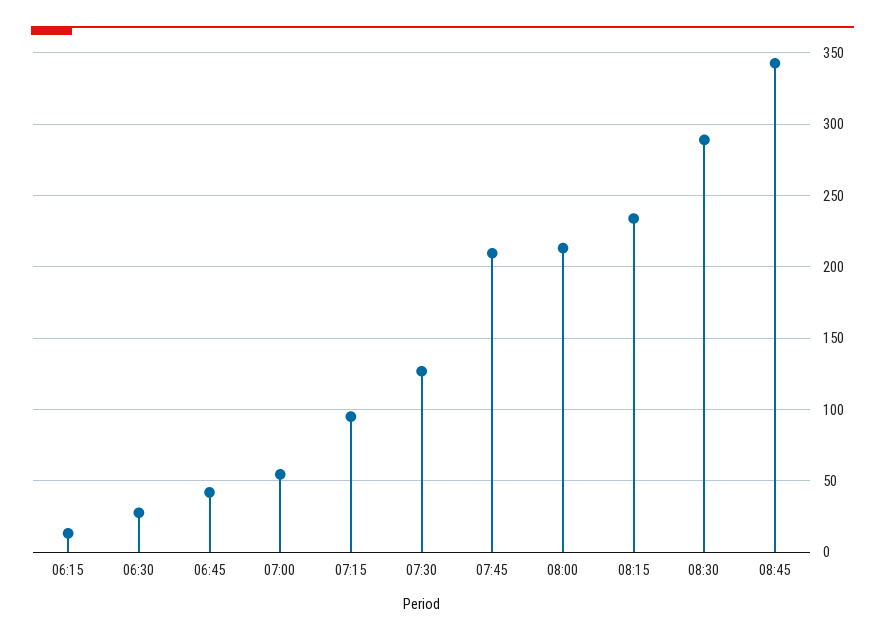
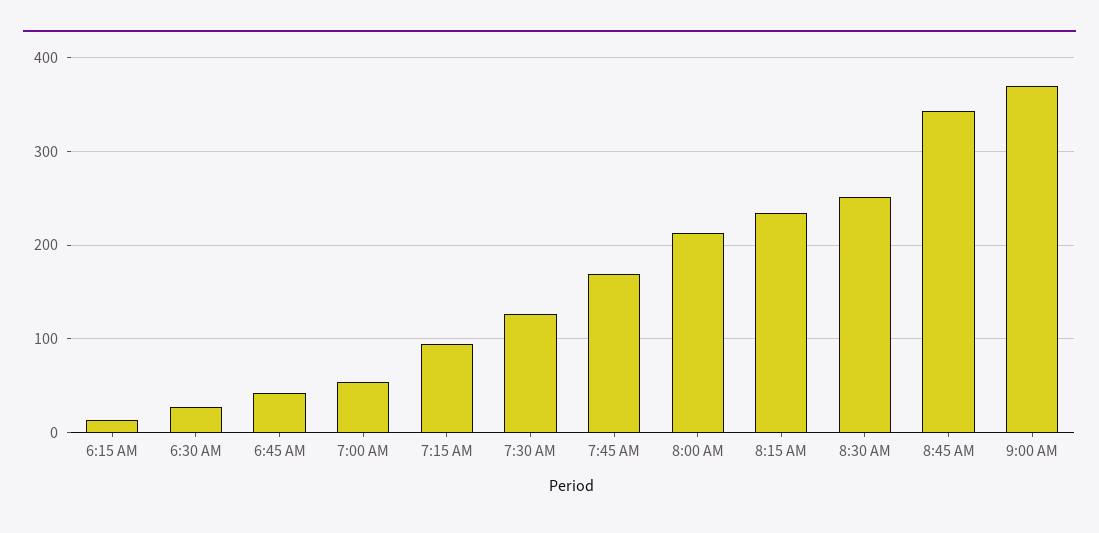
07:45: 210 -> 170
08:30: 290 -> 250
9:00 AM: none -> 370

